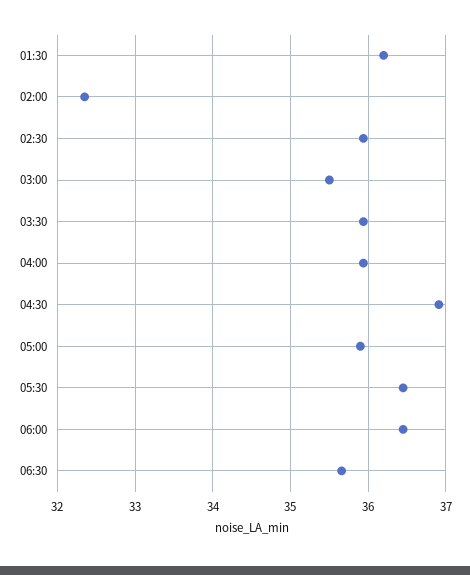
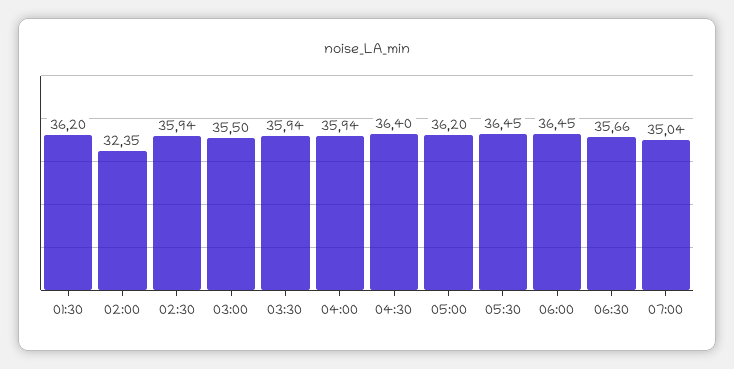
04:30: 36.9 -> 36.4
05:00: 35.9 -> 36.2
07:00: none -> 35.04

